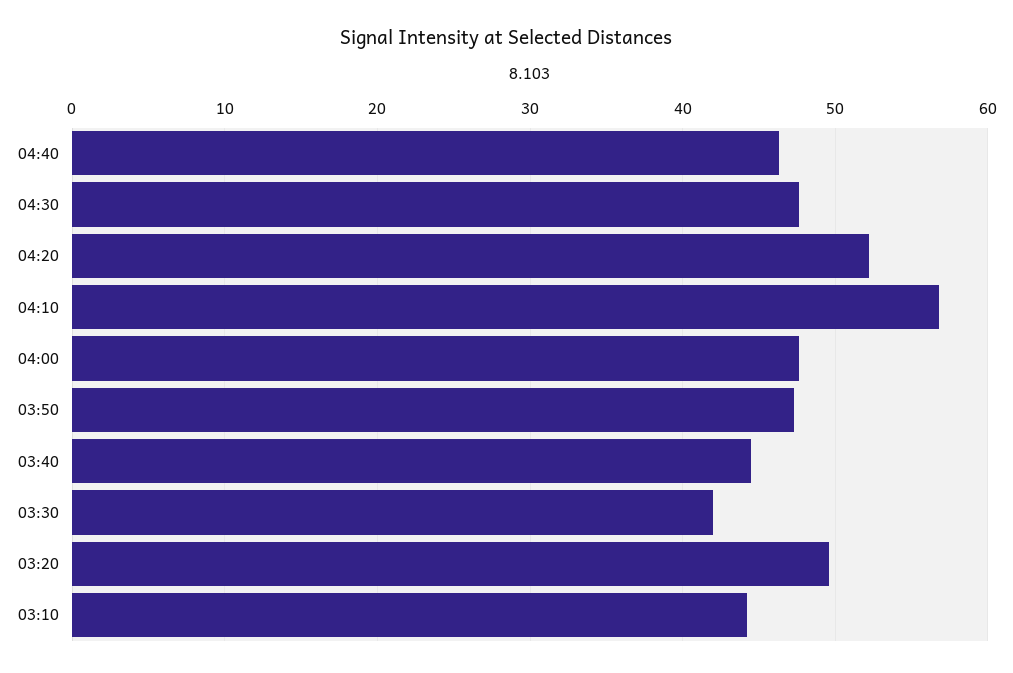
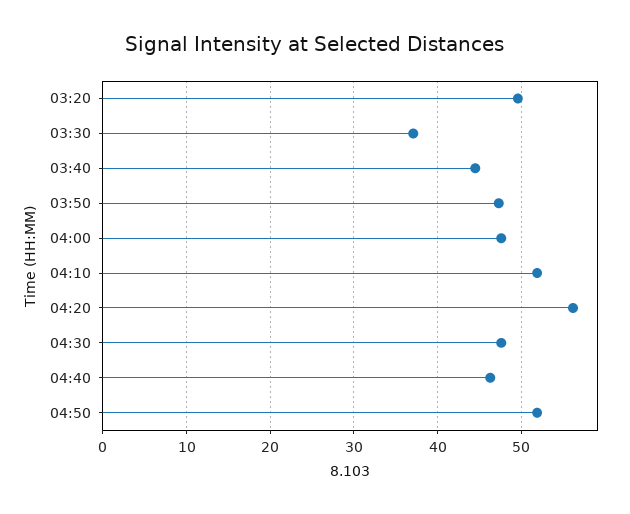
04:20: 52 -> 56
04:10: 57 -> 52
03:30: 42 -> 37
03:10: 44 -> none
04:50: none -> 52

